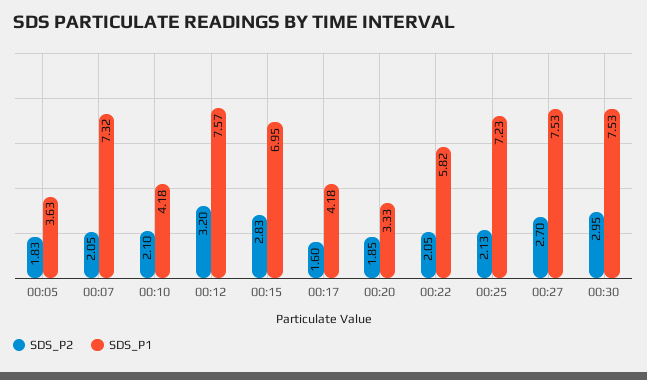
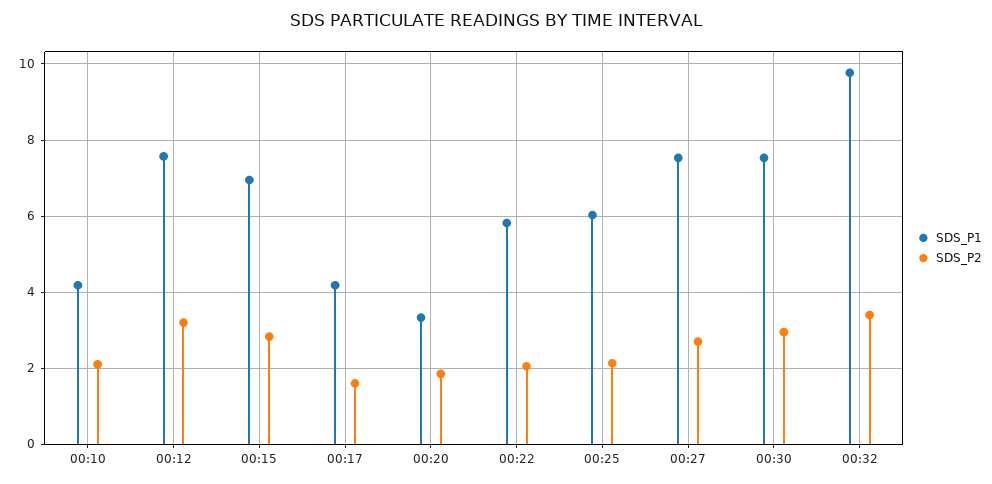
SDS_P2, 00:05: 1.83 -> none
SDS_P1, 00:05: 3.63 -> none
SDS_P2, 00:07: 2.05 -> none
SDS_P1, 00:07: 7.32 -> none
SDS_P1, 00:25: 7.23 -> 6
SDS_P1, 00:32: none -> 9.8
SDS_P2, 00:32: none -> 3.4

